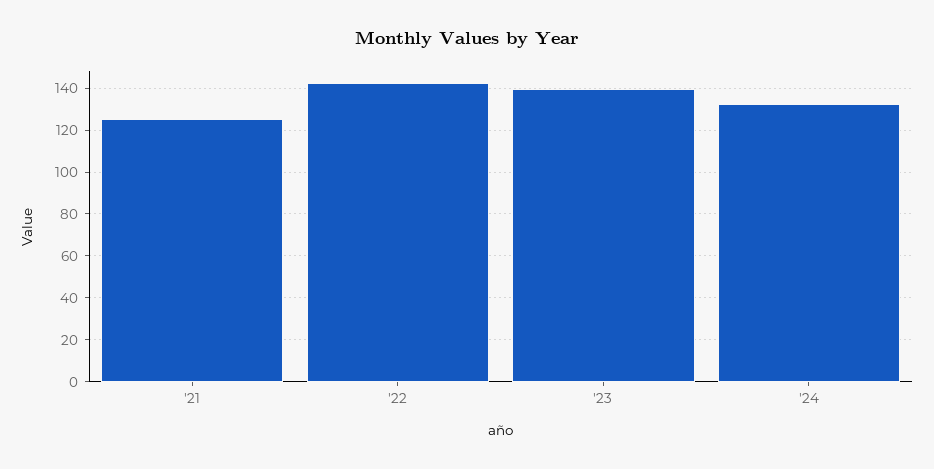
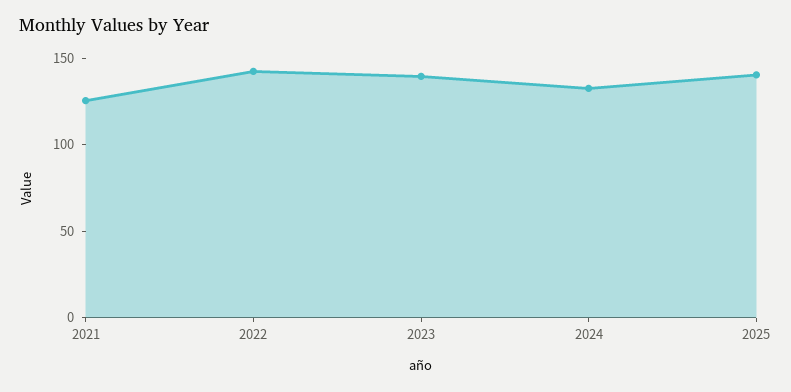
2025: none -> 140

